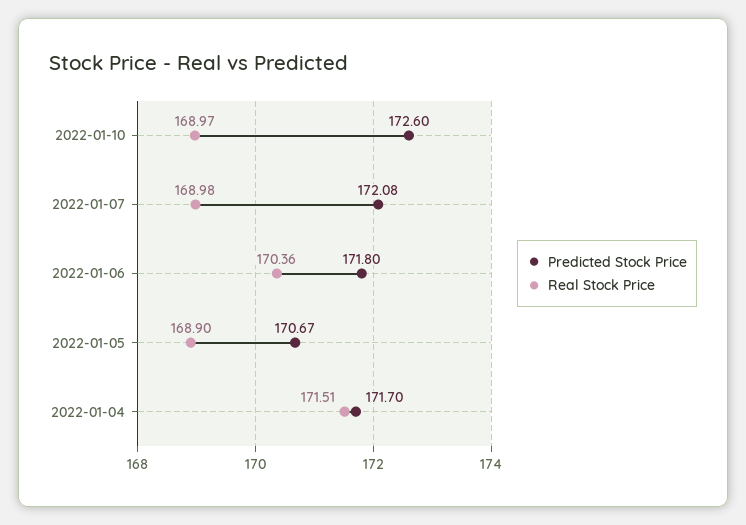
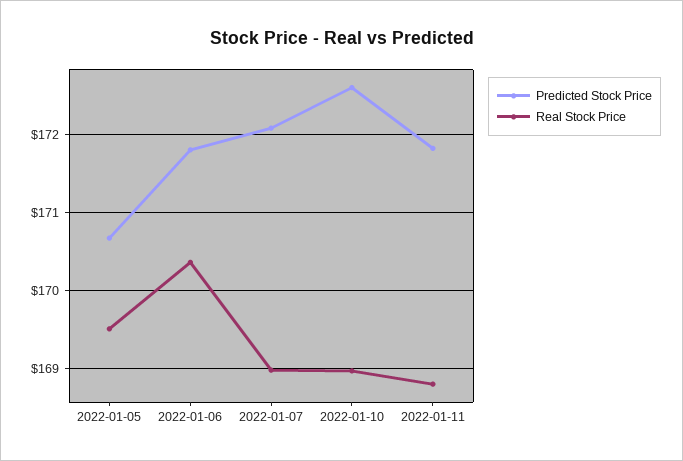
Real Stock Price, 2022-01-05: 168.9 -> 169.5
Predicted Stock Price, 2022-01-04: 171.7 -> none
Real Stock Price, 2022-01-04: 171.51 -> none
Predicted Stock Price, 2022-01-11: none -> 171.8
Real Stock Price, 2022-01-11: none -> 168.8

